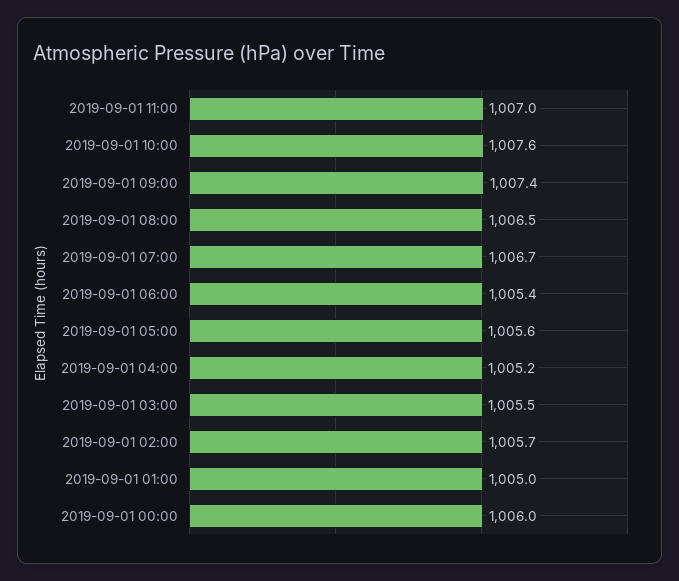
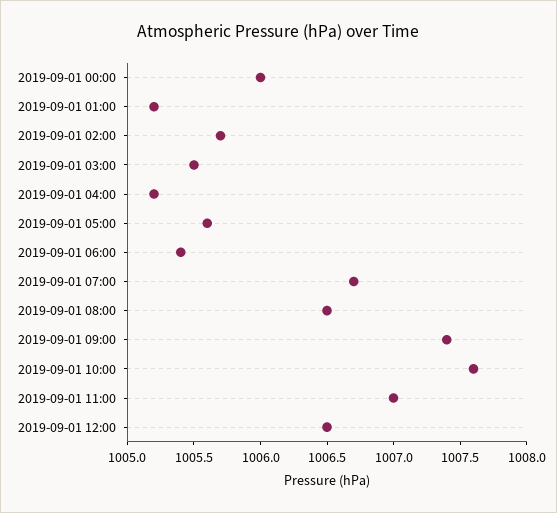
2019-09-01 01:00: 1005 -> 1005.2
2019-09-01 12:00: none -> 1006.5

